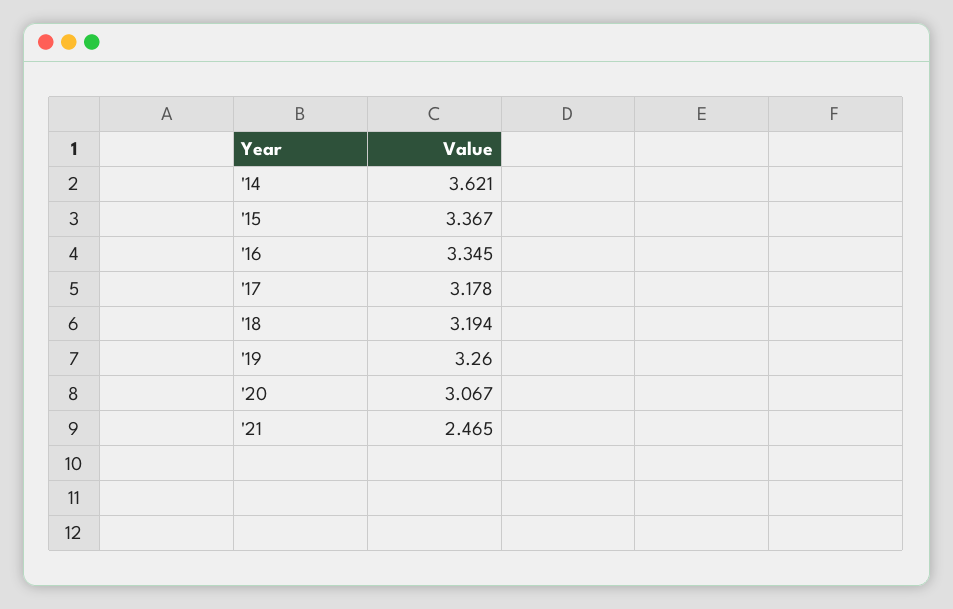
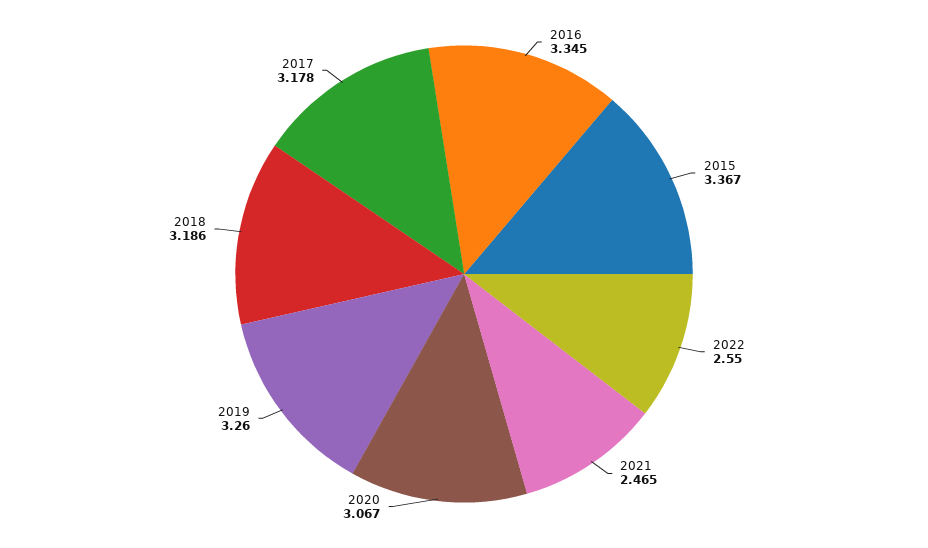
'14: 3.621 -> none
'18: 3.194 -> 3.186
2022: none -> 2.55

